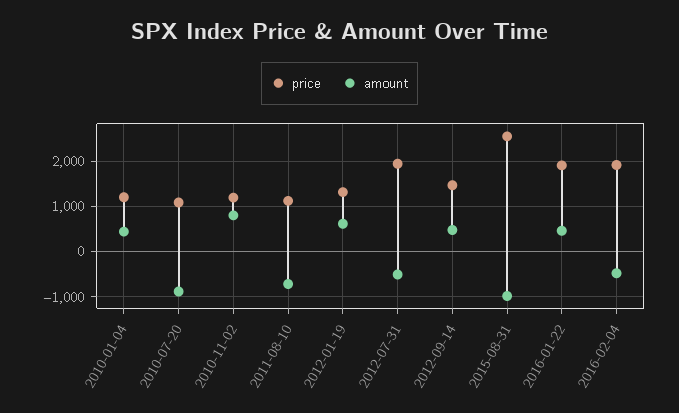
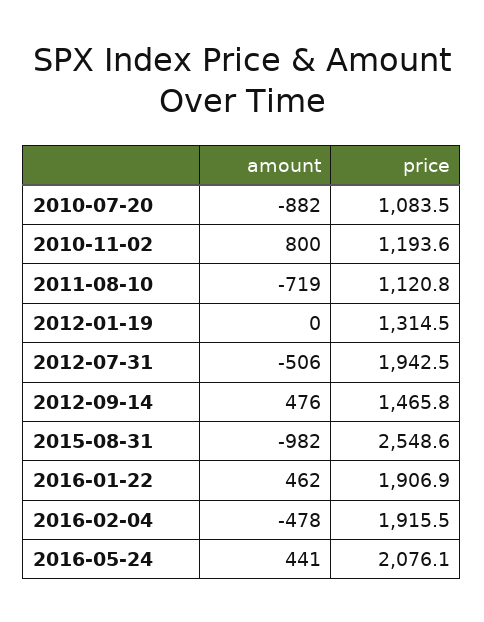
price, 2010-01-04: 1200 -> none
amount, 2010-01-04: 400 -> none
amount, 2012-01-19: 600 -> 0
amount, 2016-05-24: none -> 441
price, 2016-05-24: none -> 2076.1

